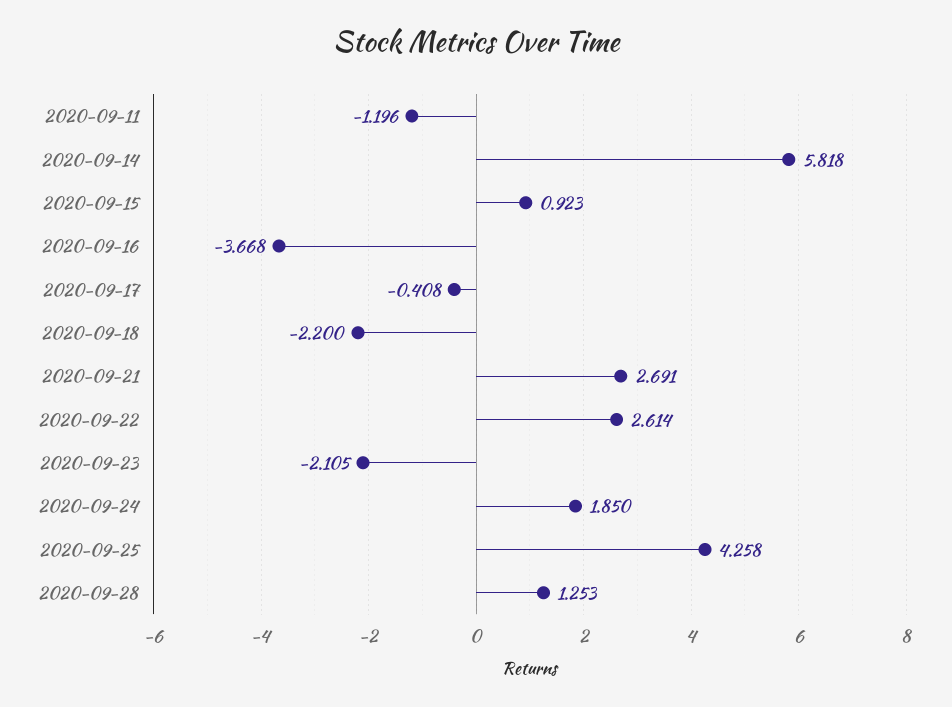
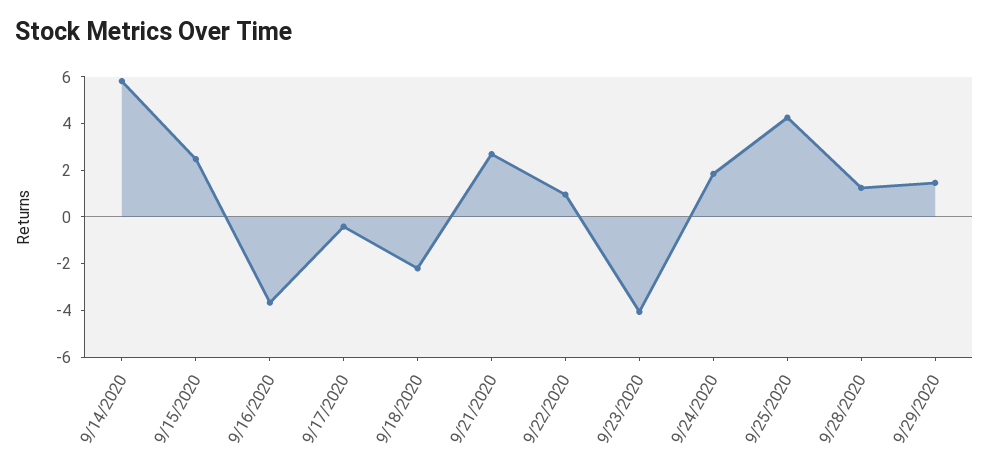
2020-09-11: -1.196 -> none
2020-09-15: 0.923 -> 2.5
2020-09-22: 2.614 -> 1
2020-09-23: -2.105 -> -4
9/29/2020: none -> 1.5

